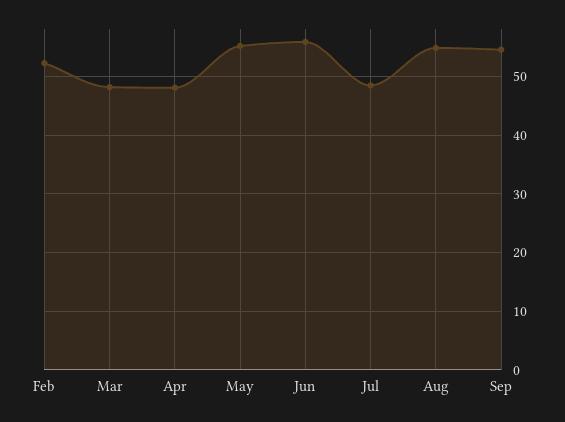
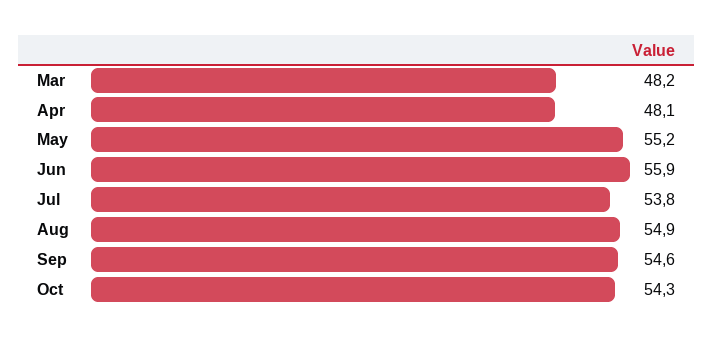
Feb: 52 -> none
Jul: 48 -> 53.8
Oct: none -> 54.3

